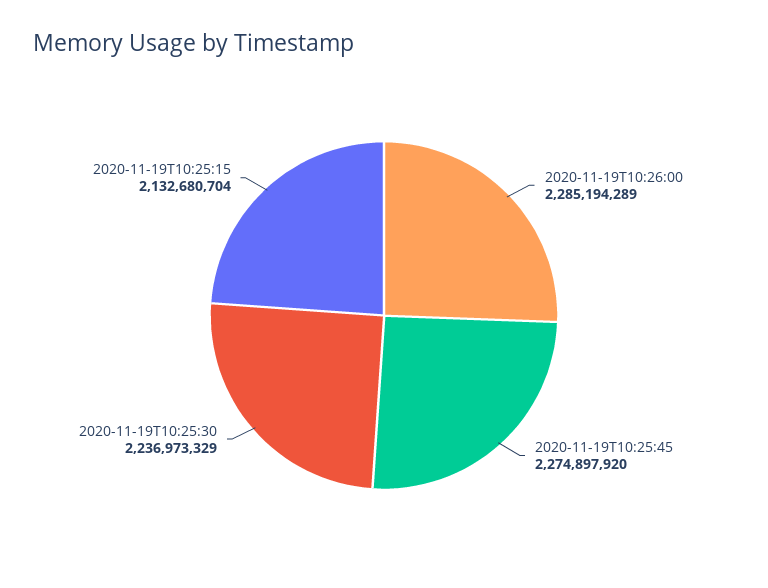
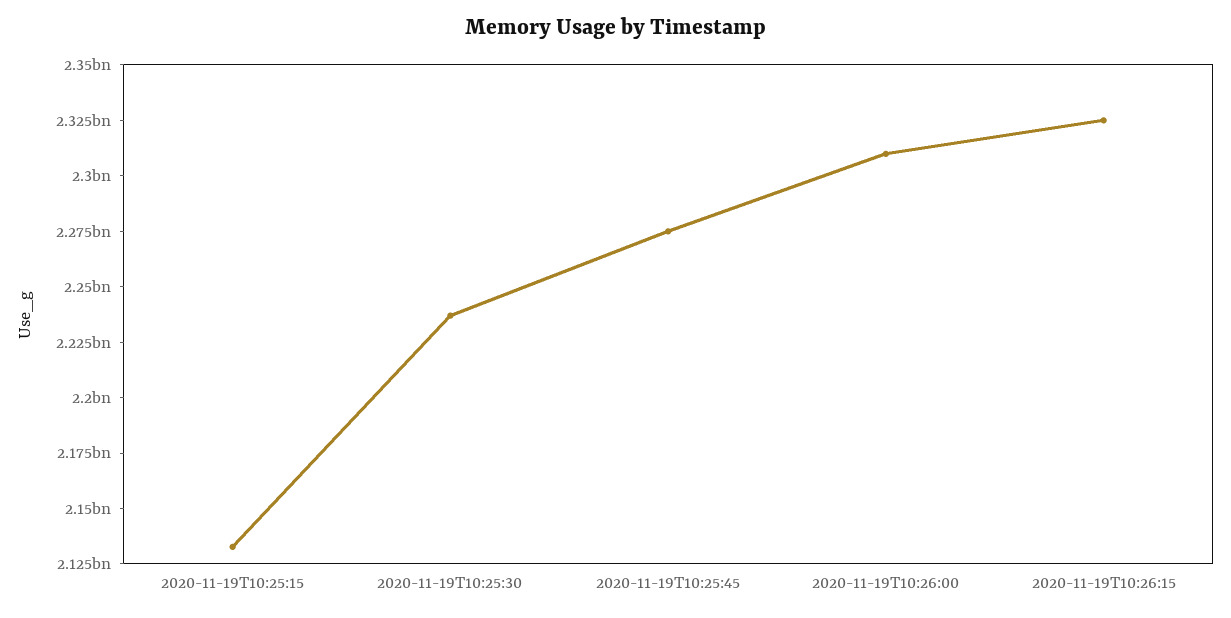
2020-11-19T10:26:00: 2285194289 -> 2310000000
2020-11-19T10:26:15: none -> 2325000000

